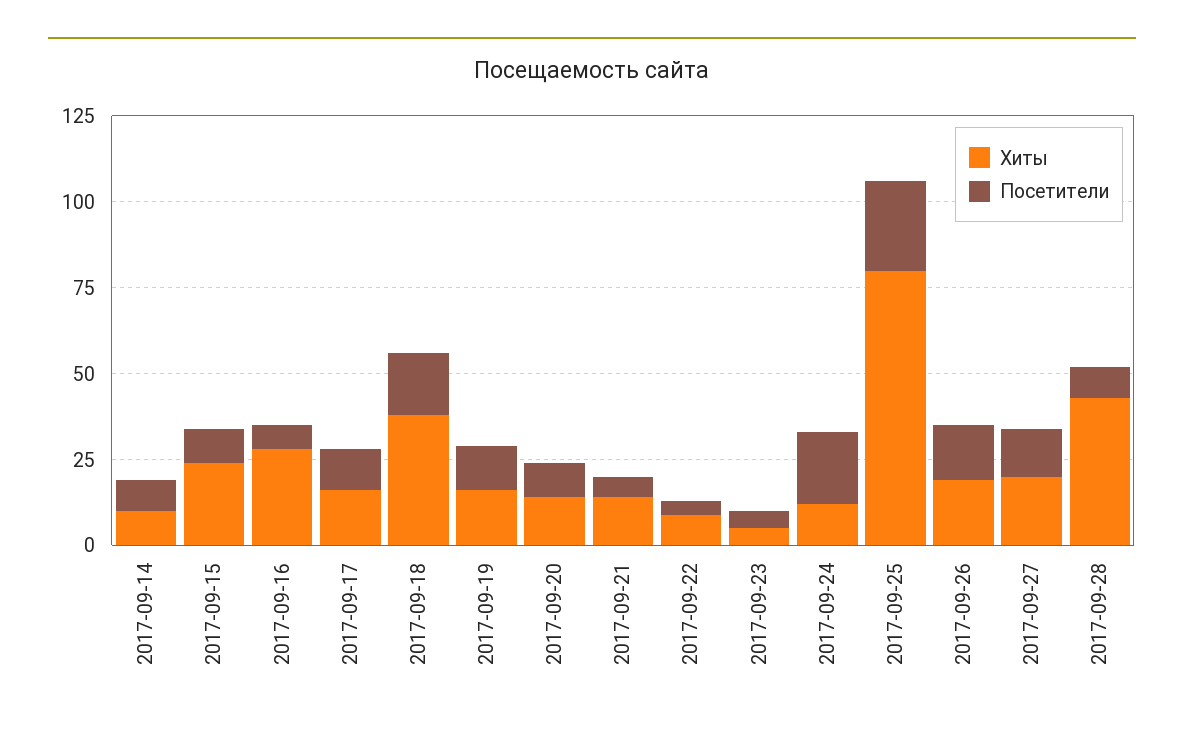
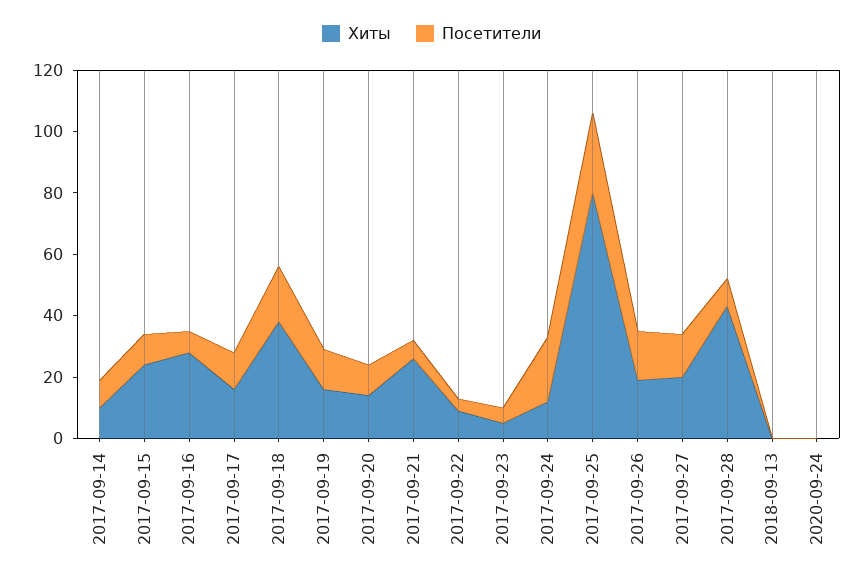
Хиты, 2017-09-21: 15 -> 25
Хиты, 2018-09-13: none -> 0
Посетители, 2018-09-13: none -> 0
Хиты, 2020-09-24: none -> 0
Посетители, 2020-09-24: none -> 0

